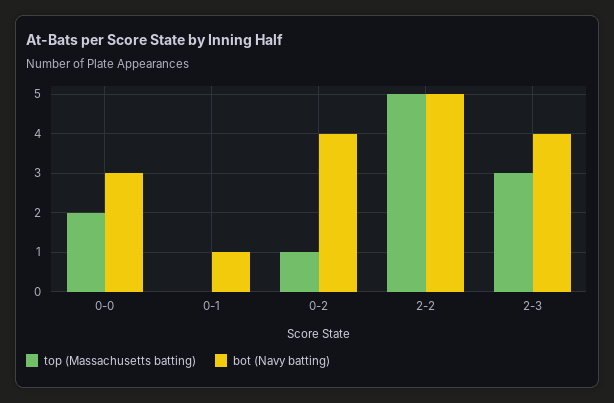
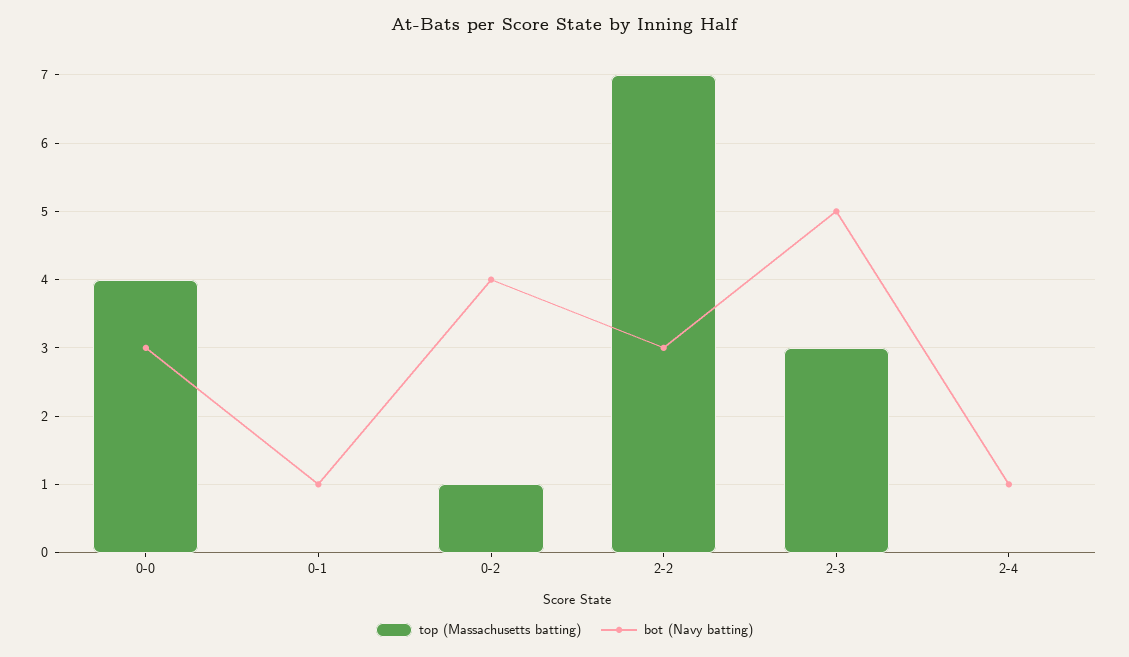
top (Massachusetts batting), 0-0: 2 -> 4
top (Massachusetts batting), 2-2: 5 -> 7
bot (Navy batting), 2-2: 5 -> 3
bot (Navy batting), 2-3: 4 -> 5
top (Massachusetts batting), 2-4: none -> 0
bot (Navy batting), 2-4: none -> 1

